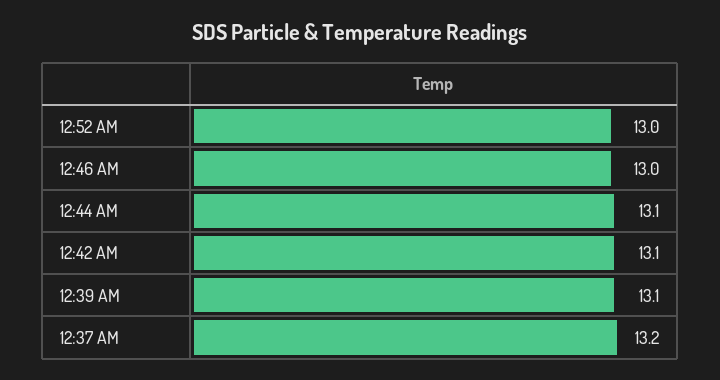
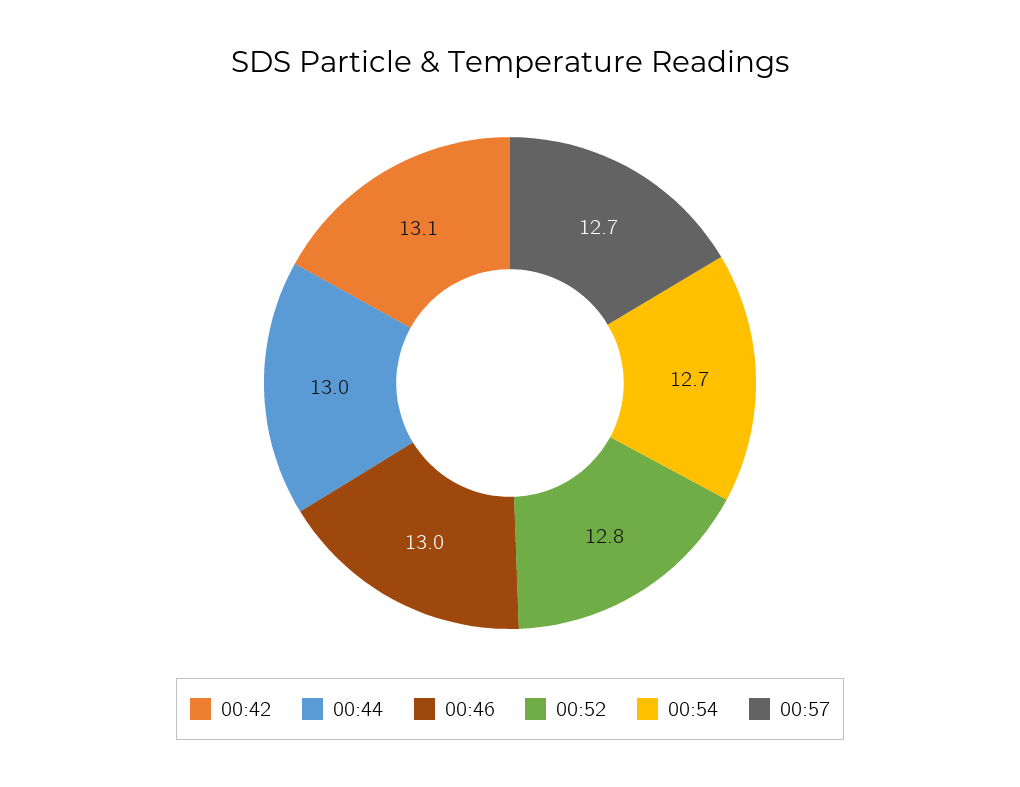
12:52 AM: 13 -> 12.8
12:44 AM: 13.1 -> 13
12:39 AM: 13.1 -> none
12:37 AM: 13.2 -> none
00:54: none -> 12.7
00:57: none -> 12.7

